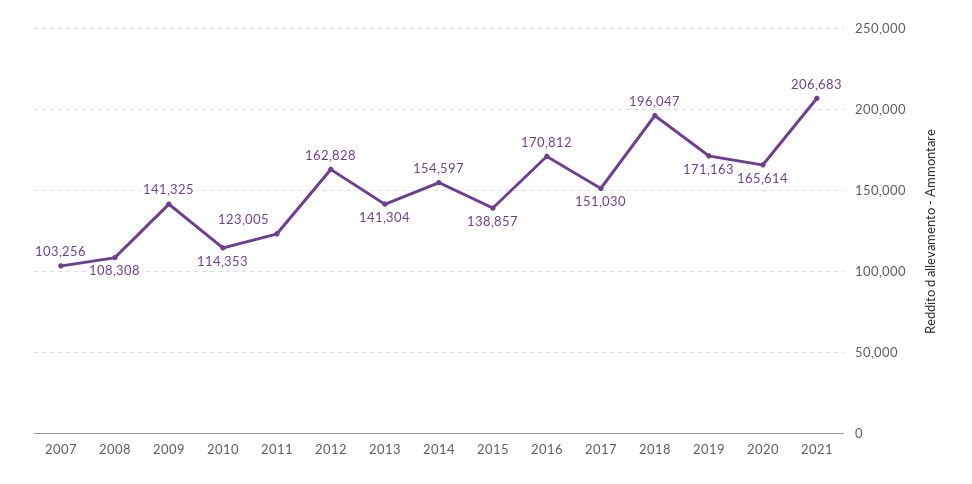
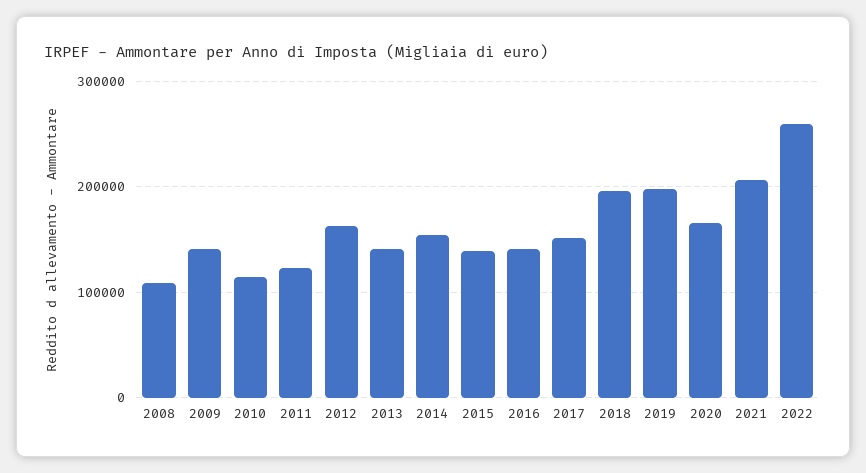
2007: 103256 -> none
2016: 170812 -> 140000
2019: 171163 -> 200000
2022: none -> 260000

